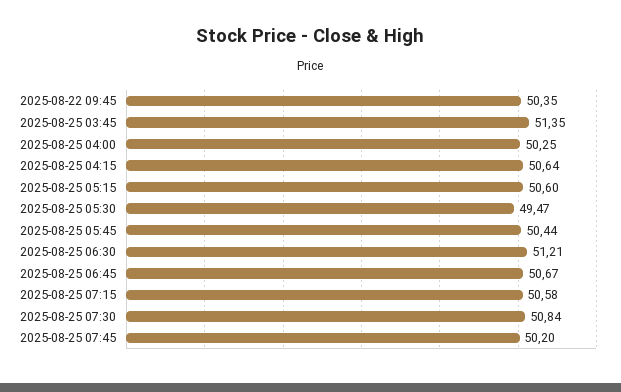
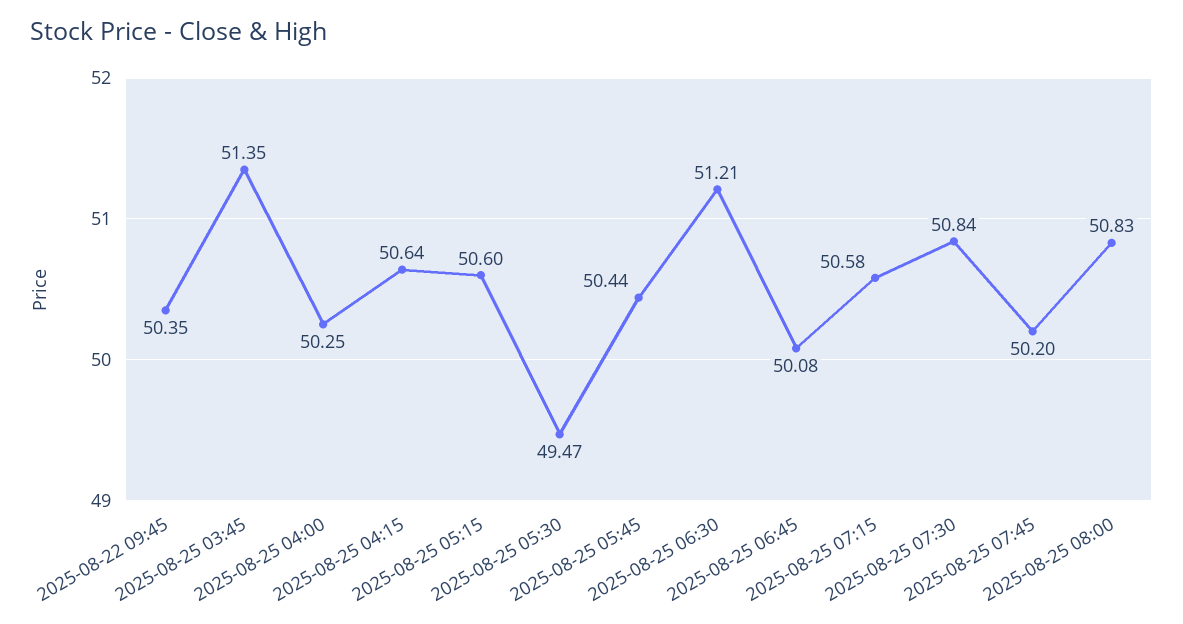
2025-08-25 06:45: 50.67 -> 50.08
2025-08-25 08:00: none -> 50.83

